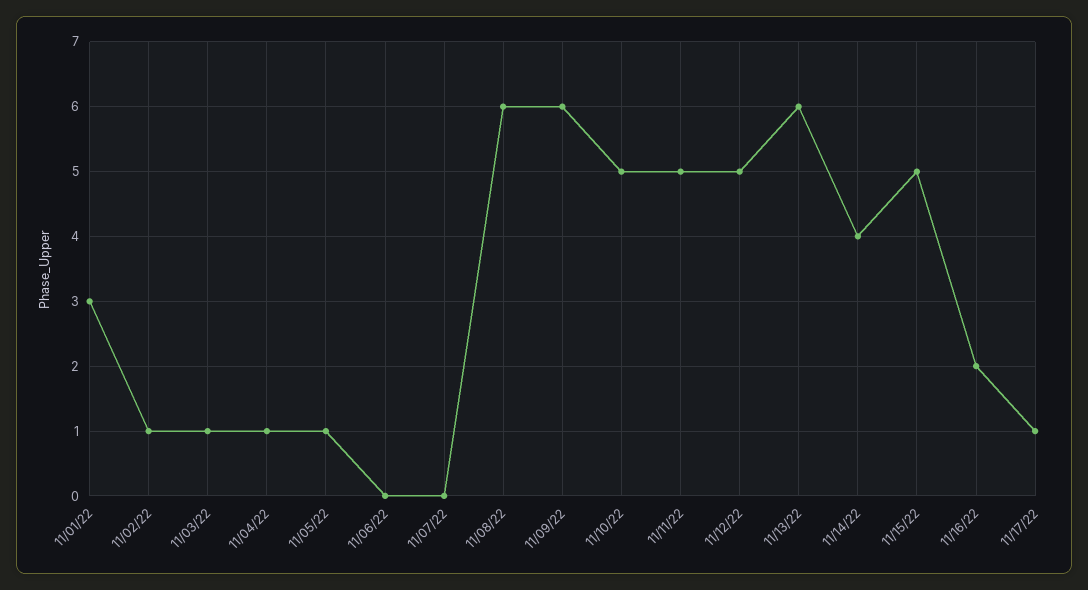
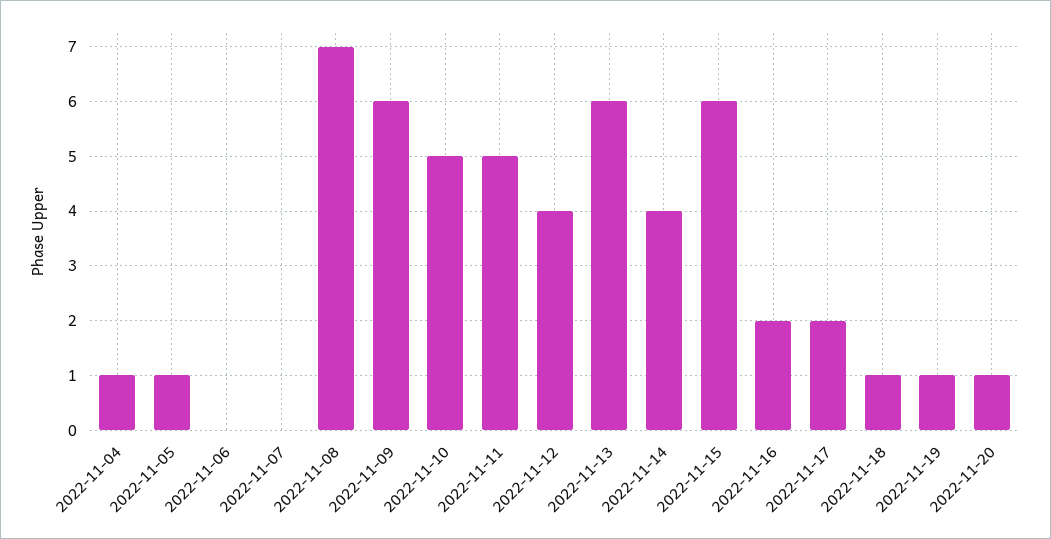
11/01/22: 3 -> none
11/02/22: 1 -> none
11/03/22: 1 -> none
11/08/22: 6 -> 7
11/12/22: 5 -> 4
11/15/22: 5 -> 6
11/17/22: 1 -> 2
2022-11-18: none -> 1
2022-11-19: none -> 1
2022-11-20: none -> 1

